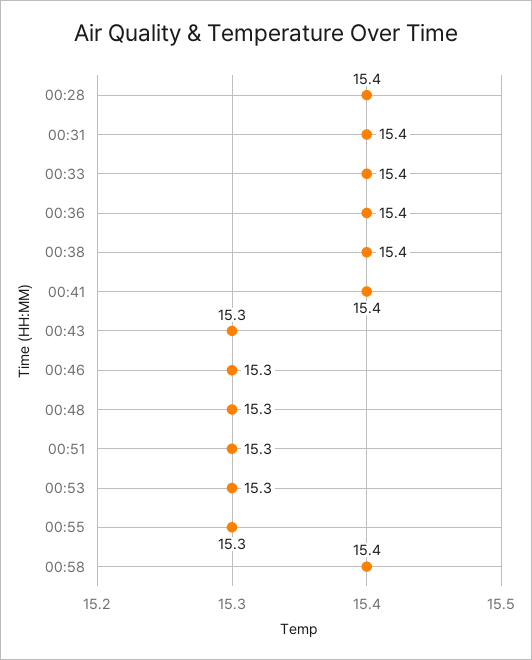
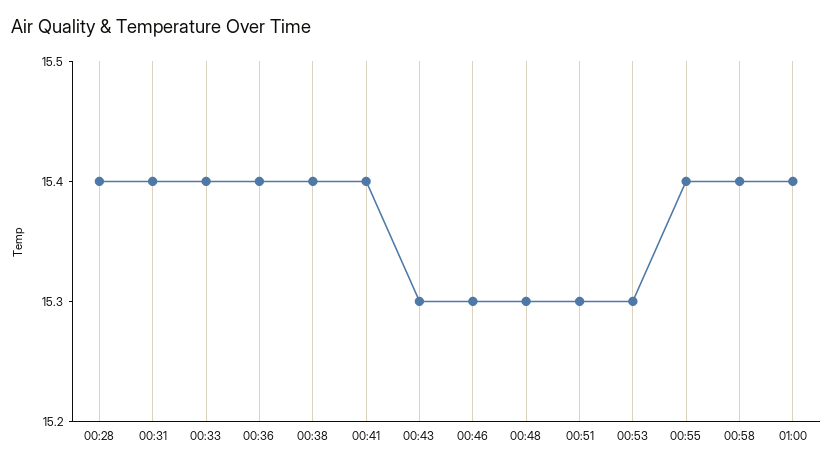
00:55: 15.3 -> 15.4
01:00: none -> 15.4

